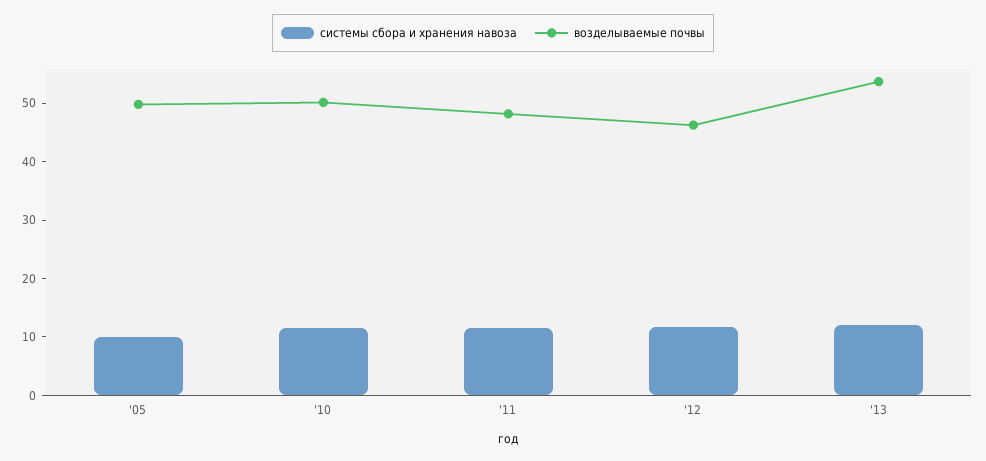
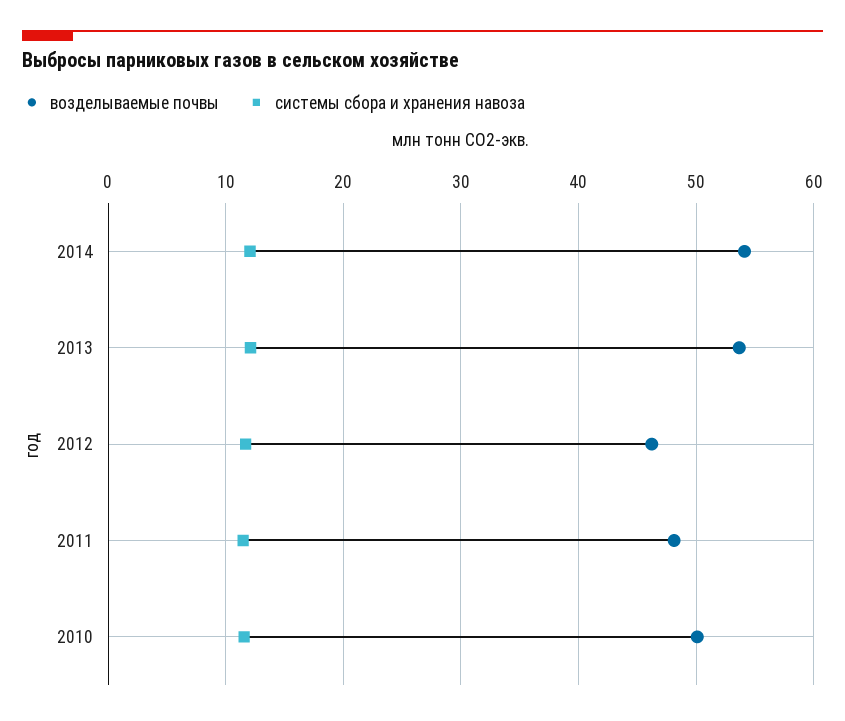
системы сбора и хранения навоза, '05: 10 -> none
возделываемые почвы, '05: 50 -> none
возделываемые почвы, 2014: none -> 54
системы сбора и хранения навоза, 2014: none -> 12

